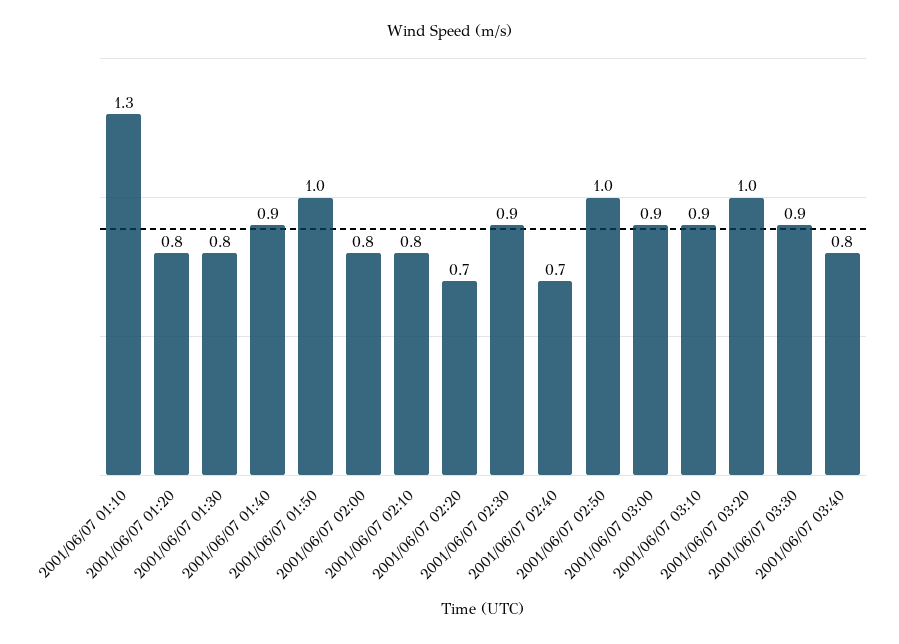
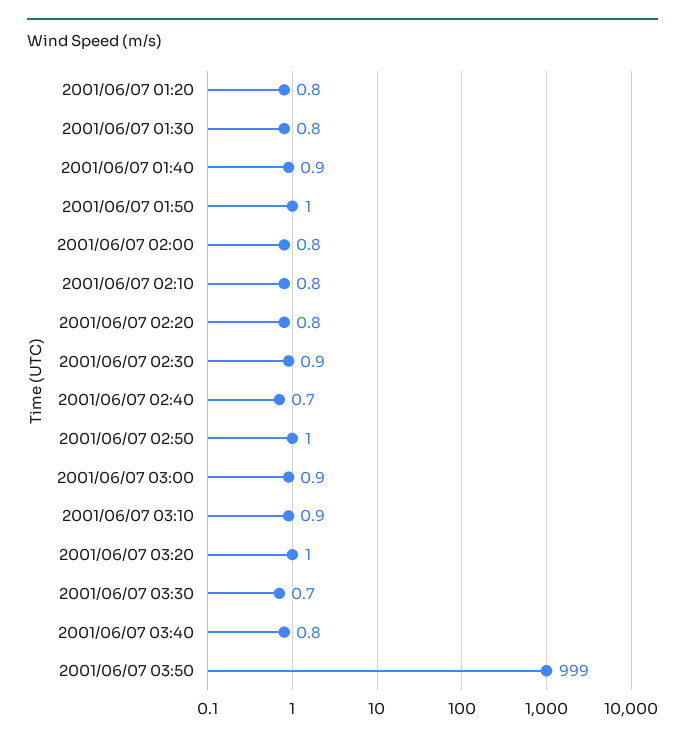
2001/06/07 01:10: 1.3 -> none
2001/06/07 02:20: 0.7 -> 0.8
2001/06/07 03:30: 0.9 -> 0.7
2001/06/07 03:50: none -> 999

